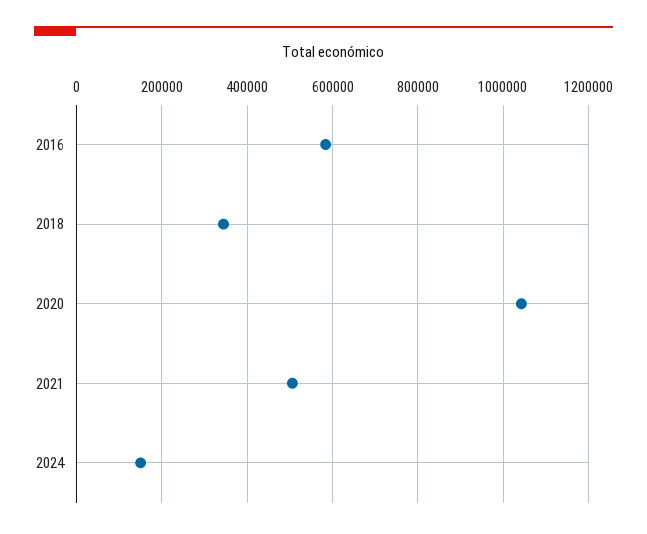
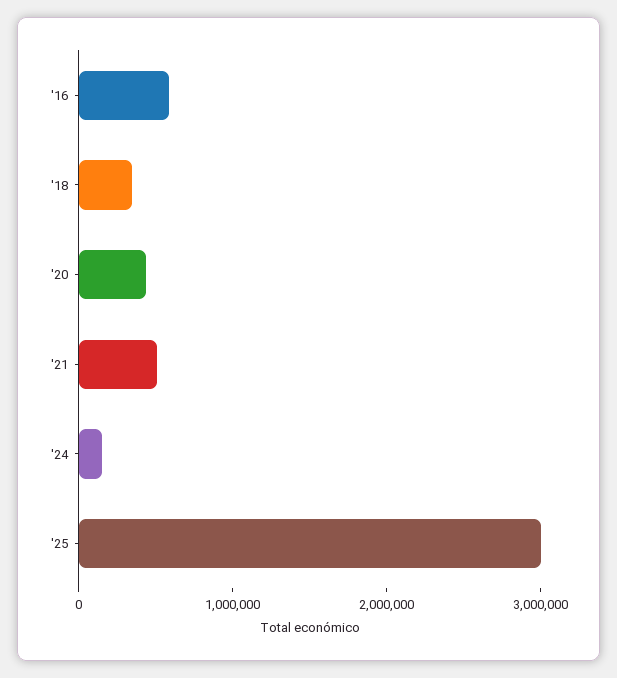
2020: 1040000 -> 400000
'25: none -> 3000000

